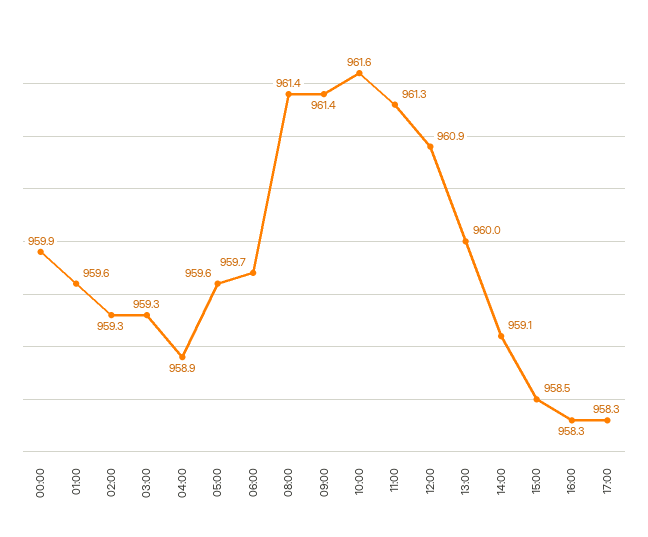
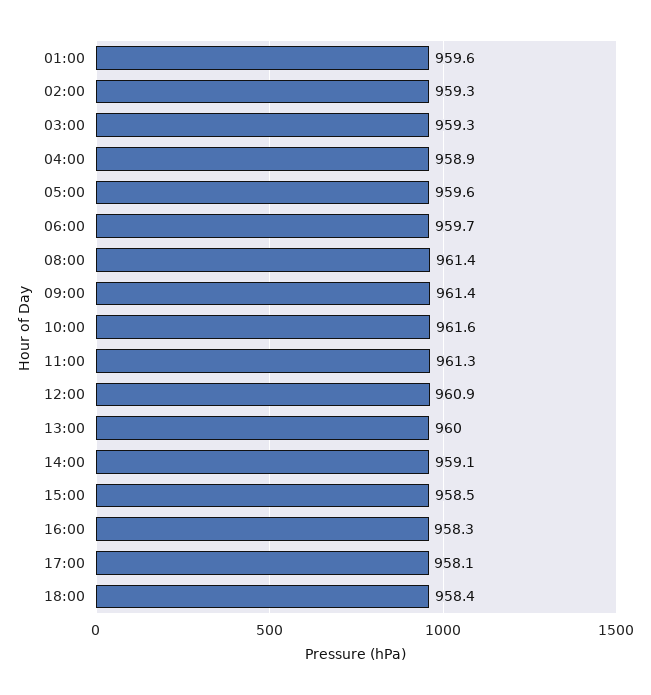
00:00: 959.9 -> none
17:00: 958.3 -> 958.1
18:00: none -> 958.4

